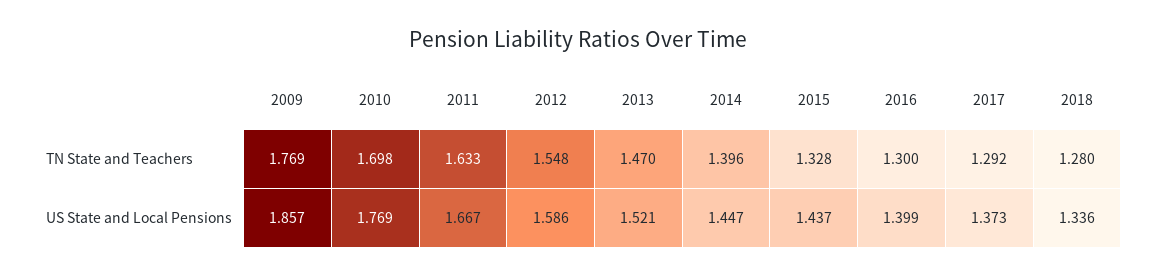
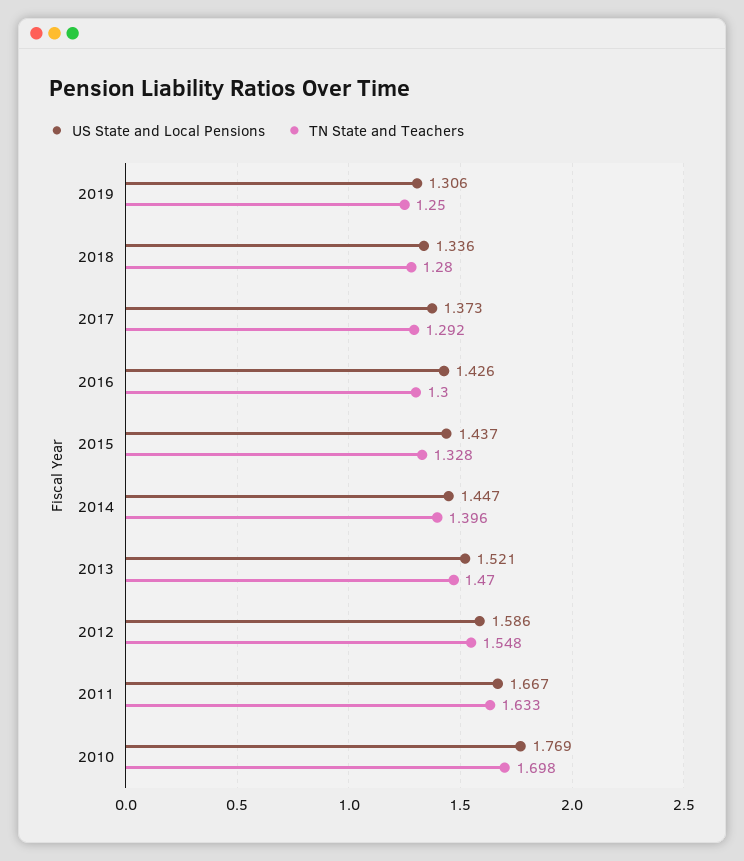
TN State and Teachers, 2009: 1.769 -> none
US State and Local Pensions, 2009: 1.857 -> none
US State and Local Pensions, 2016: 1.399 -> 1.426
US State and Local Pensions, 2019: none -> 1.306
TN State and Teachers, 2019: none -> 1.25

